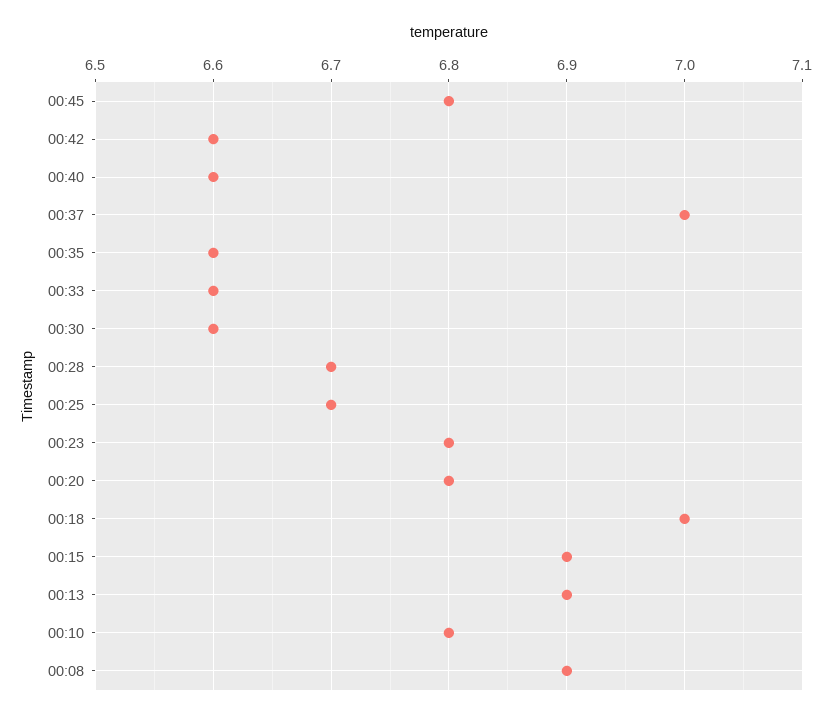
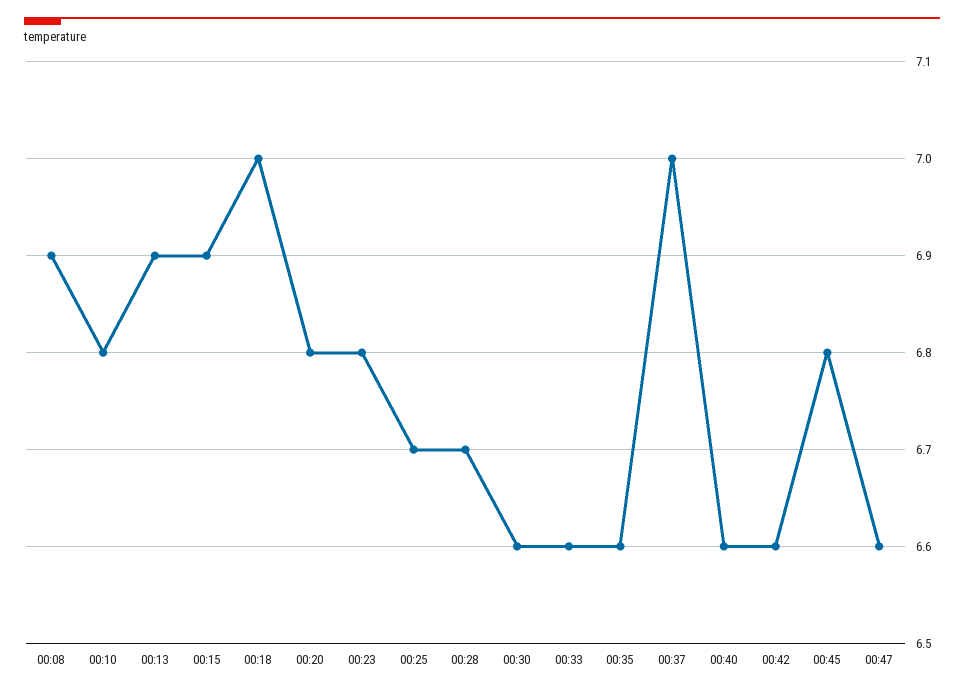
00:47: none -> 6.6

